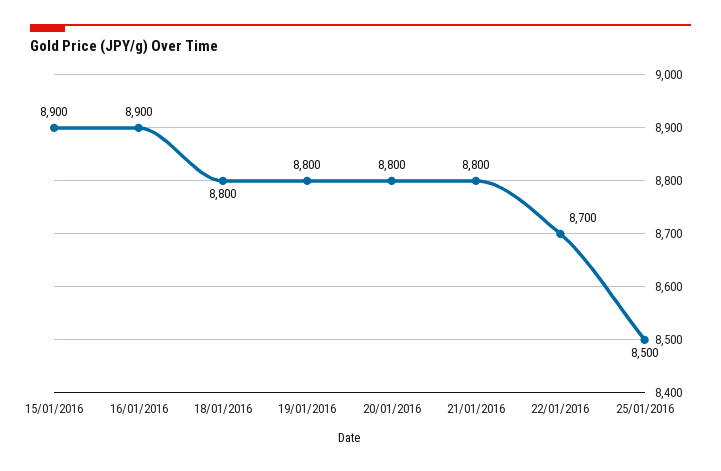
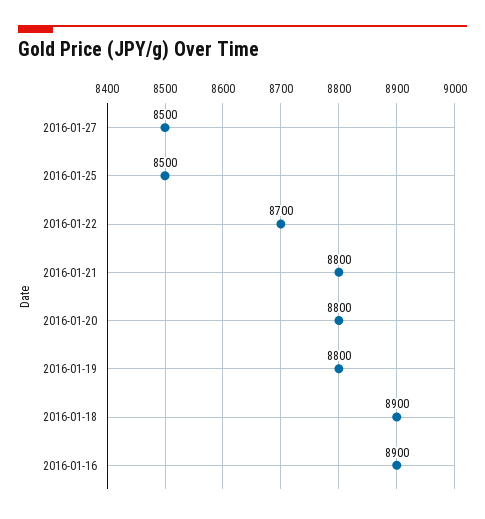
15/01/2016: 8900 -> none
18/01/2016: 8800 -> 8900
2016-01-27: none -> 8500

